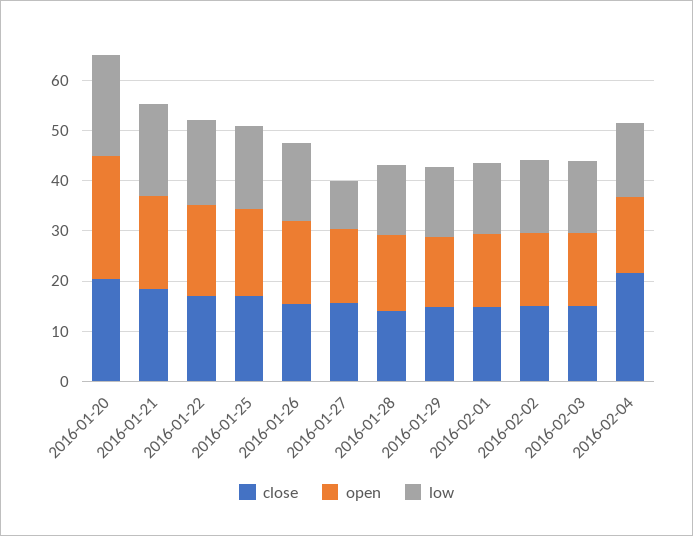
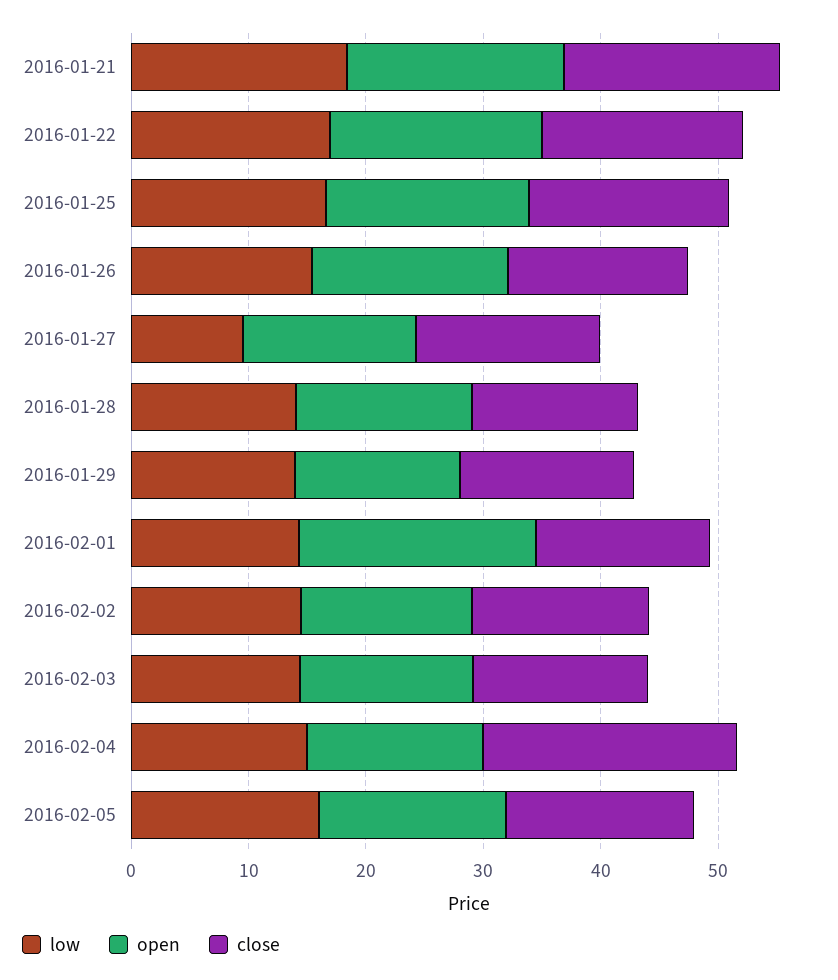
close, 2016-01-20: 20 -> none
open, 2016-01-20: 24 -> none
low, 2016-01-20: 20 -> none
open, 2016-02-01: 14 -> 20
low, 2016-02-05: none -> 16
open, 2016-02-05: none -> 16
close, 2016-02-05: none -> 16

